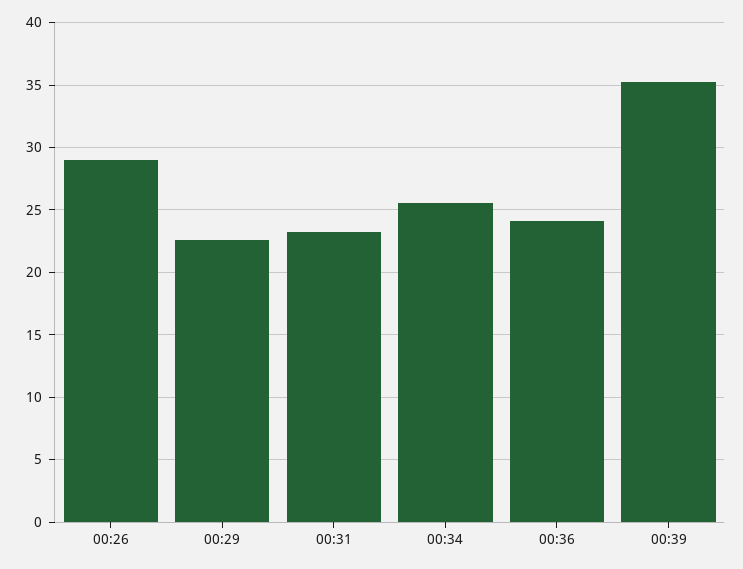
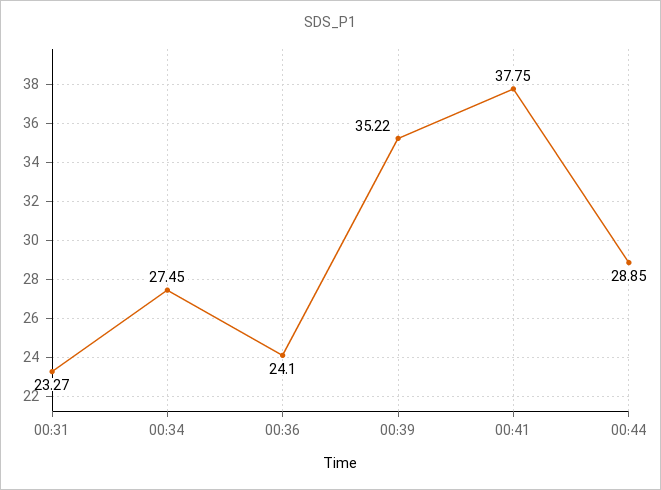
00:26: 29 -> none
00:29: 22.5 -> none
00:34: 25.5 -> 27.45
00:41: none -> 37.75
00:44: none -> 28.85

